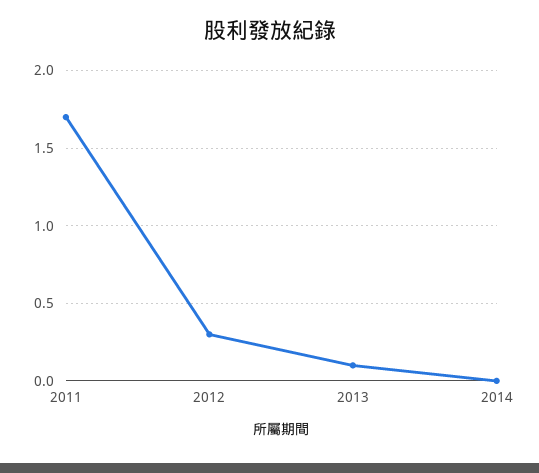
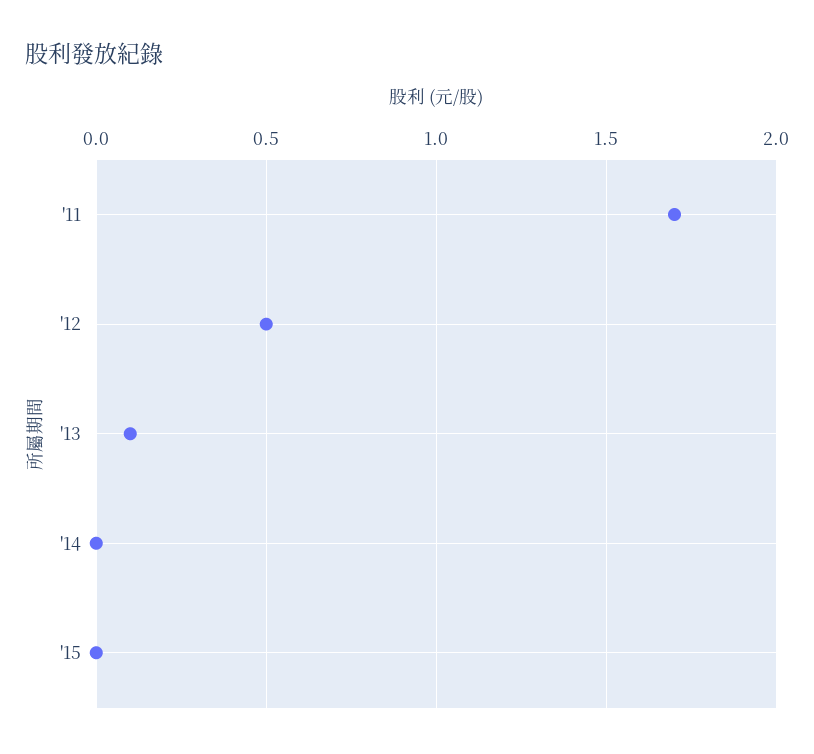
2012: 0.3 -> 0.5
'15: none -> 0

